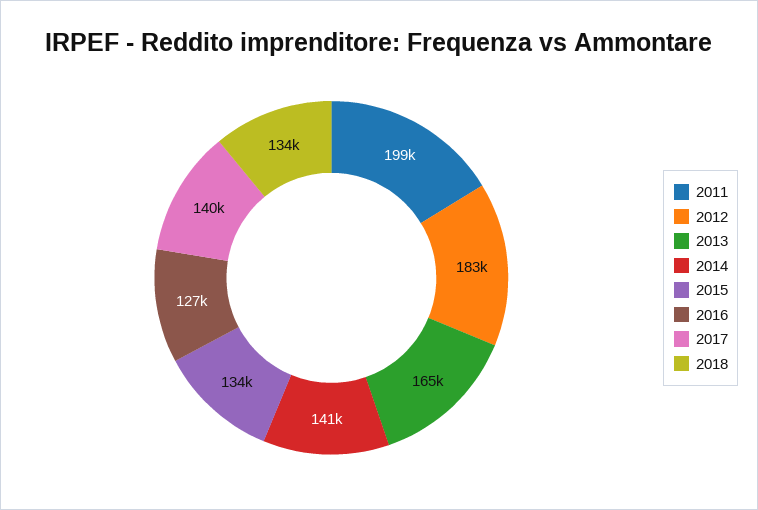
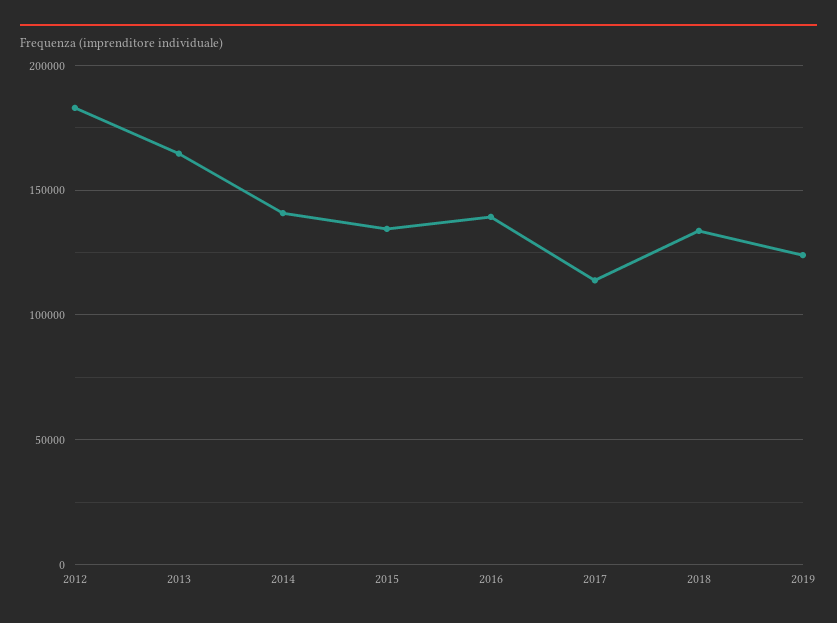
2011: 199000 -> none
2016: 127000 -> 140000
2017: 140000 -> 115000
2019: none -> 125000

